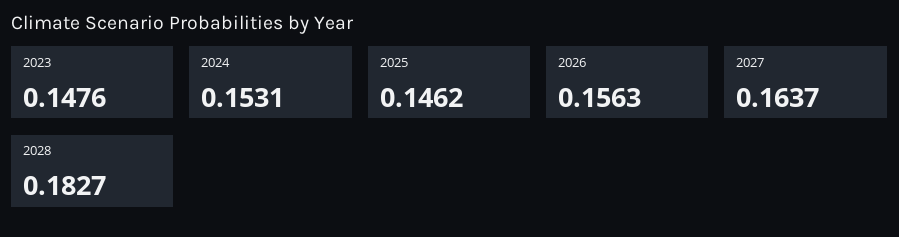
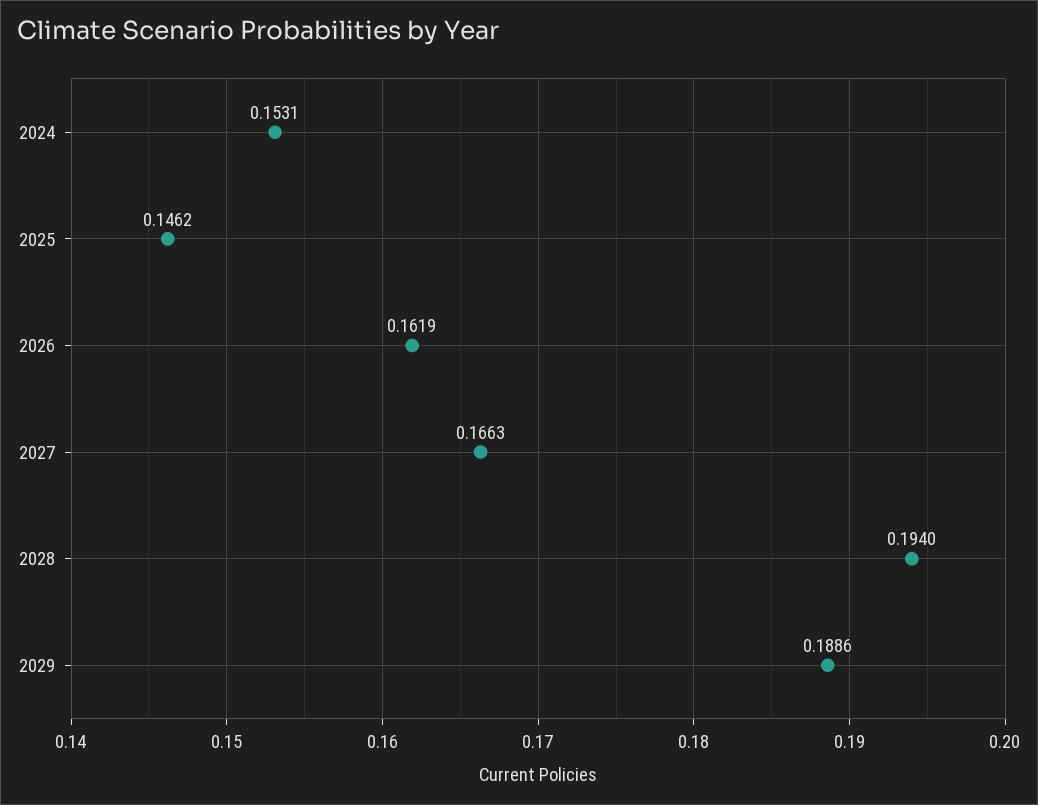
2023: 0.1476 -> none
2026: 0.1563 -> 0.1619
2027: 0.1637 -> 0.1663
2028: 0.1827 -> 0.194
2029: none -> 0.1886

